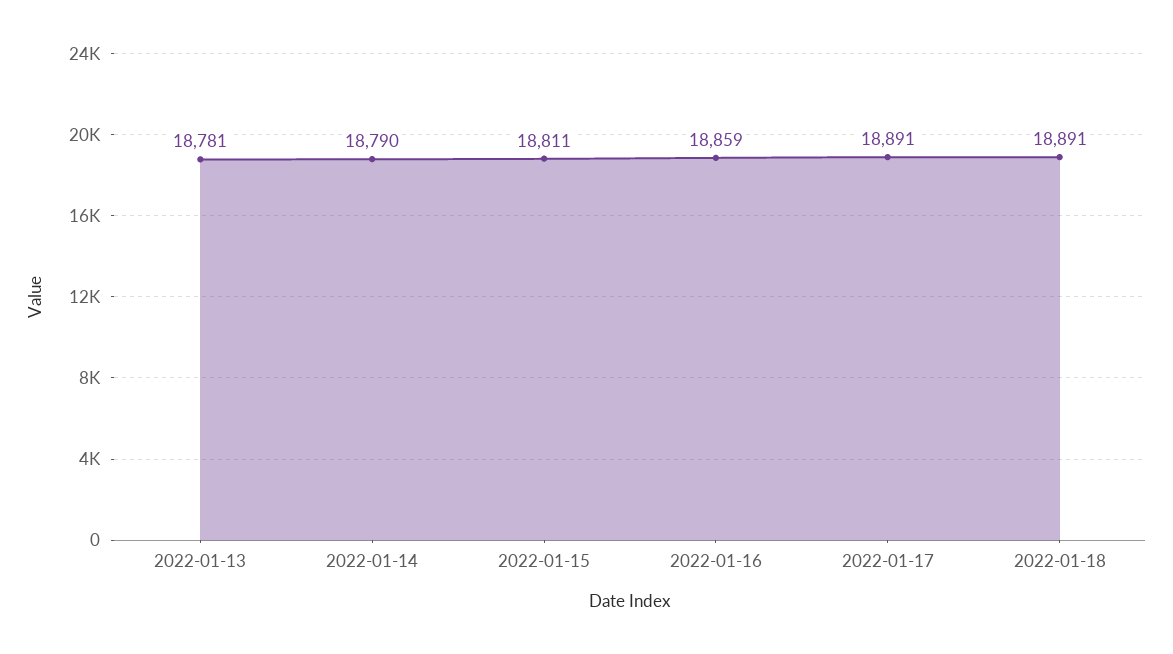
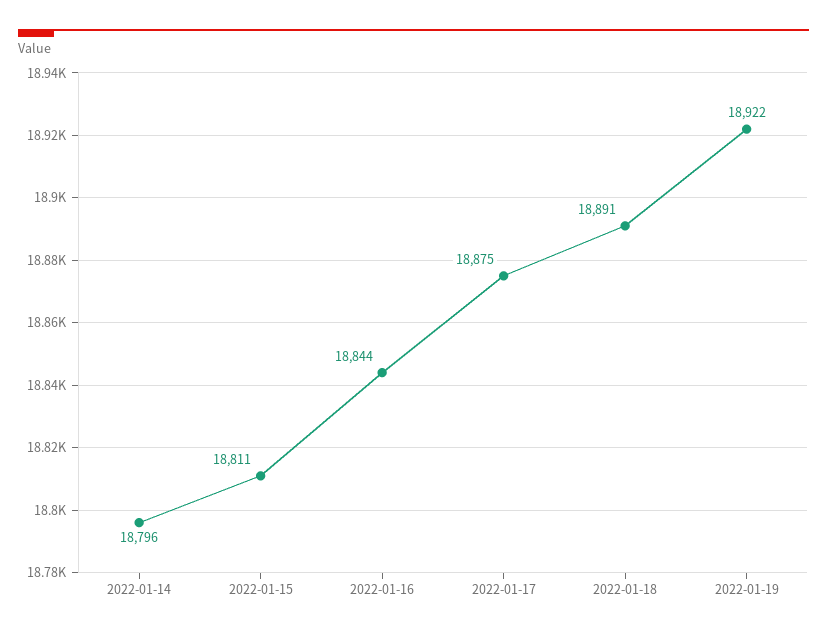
2022-01-13: 18781 -> none
2022-01-14: 18790 -> 18796
2022-01-16: 18859 -> 18844
2022-01-17: 18891 -> 18875
2022-01-19: none -> 18922

